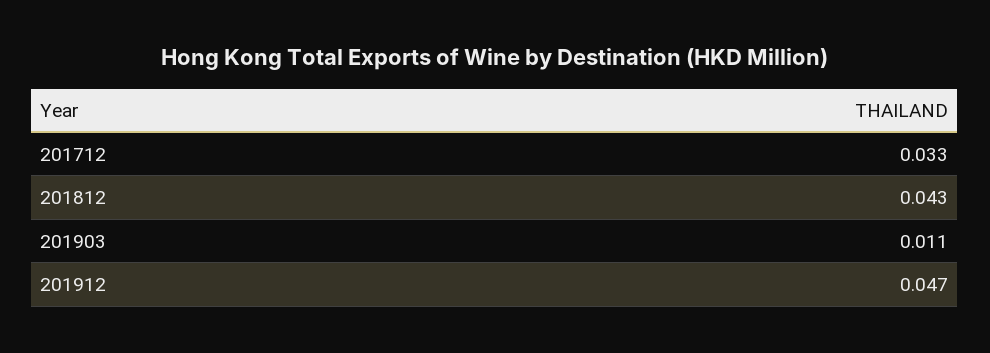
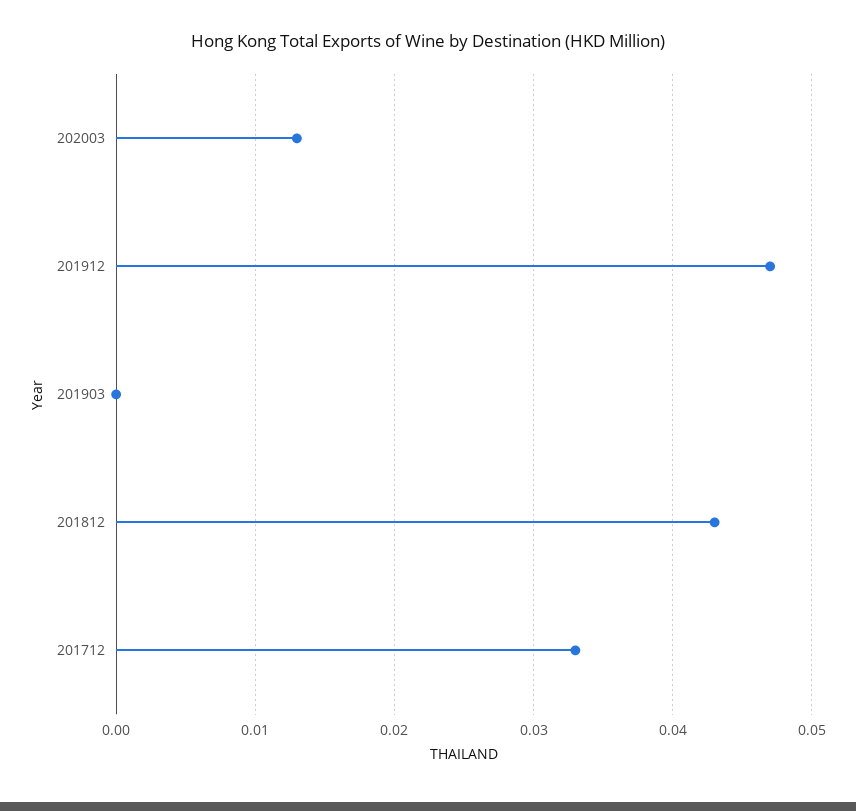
201903: 0.011 -> 0
202003: none -> 0.013

